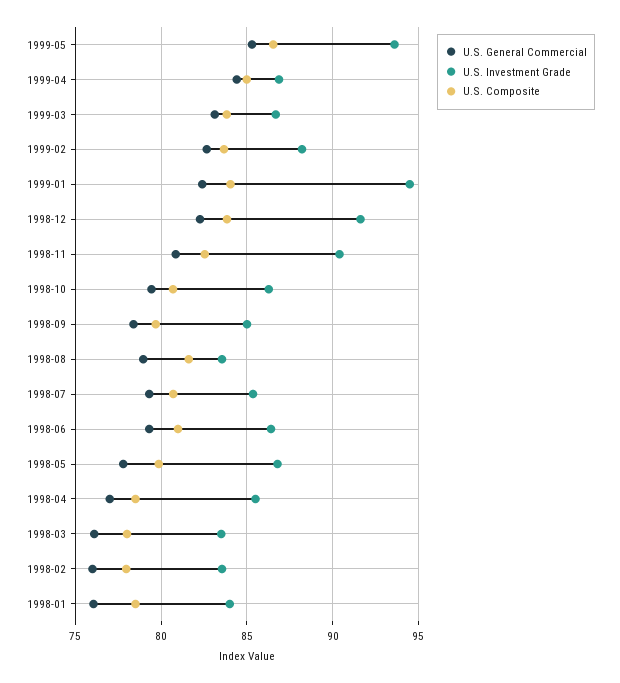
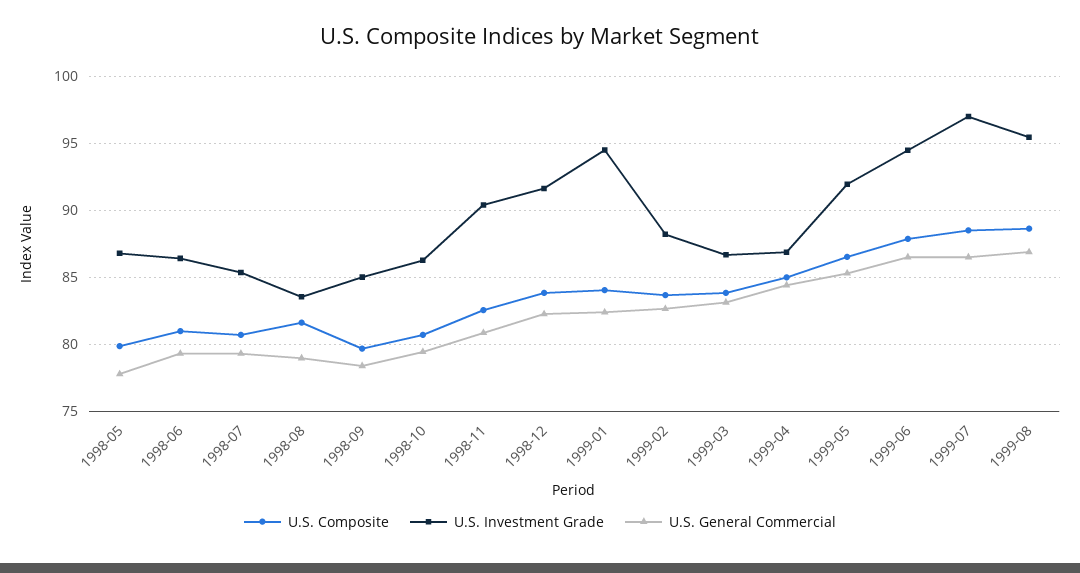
U.S. Investment Grade, 1999-05: 93.5 -> 92
U.S. General Commercial, 1998-04: 77 -> none
U.S. Investment Grade, 1998-04: 85.5 -> none
U.S. Composite, 1998-04: 78.5 -> none
U.S. General Commercial, 1998-03: 76 -> none
U.S. Investment Grade, 1998-03: 83.5 -> none
U.S. Composite, 1998-03: 78 -> none
U.S. General Commercial, 1998-02: 76 -> none
U.S. Investment Grade, 1998-02: 83.5 -> none
U.S. Composite, 1998-02: 78 -> none
U.S. General Commercial, 1998-01: 76 -> none
U.S. Investment Grade, 1998-01: 84 -> none
U.S. Composite, 1998-01: 78.5 -> none
U.S. Composite, 1999-06: none -> 88
U.S. Investment Grade, 1999-06: none -> 94.5
U.S. General Commercial, 1999-06: none -> 86.5
U.S. Composite, 1999-07: none -> 88.5
U.S. Investment Grade, 1999-07: none -> 97
U.S. General Commercial, 1999-07: none -> 86.5
U.S. Composite, 1999-08: none -> 88.5
U.S. Investment Grade, 1999-08: none -> 95.5
U.S. General Commercial, 1999-08: none -> 87

